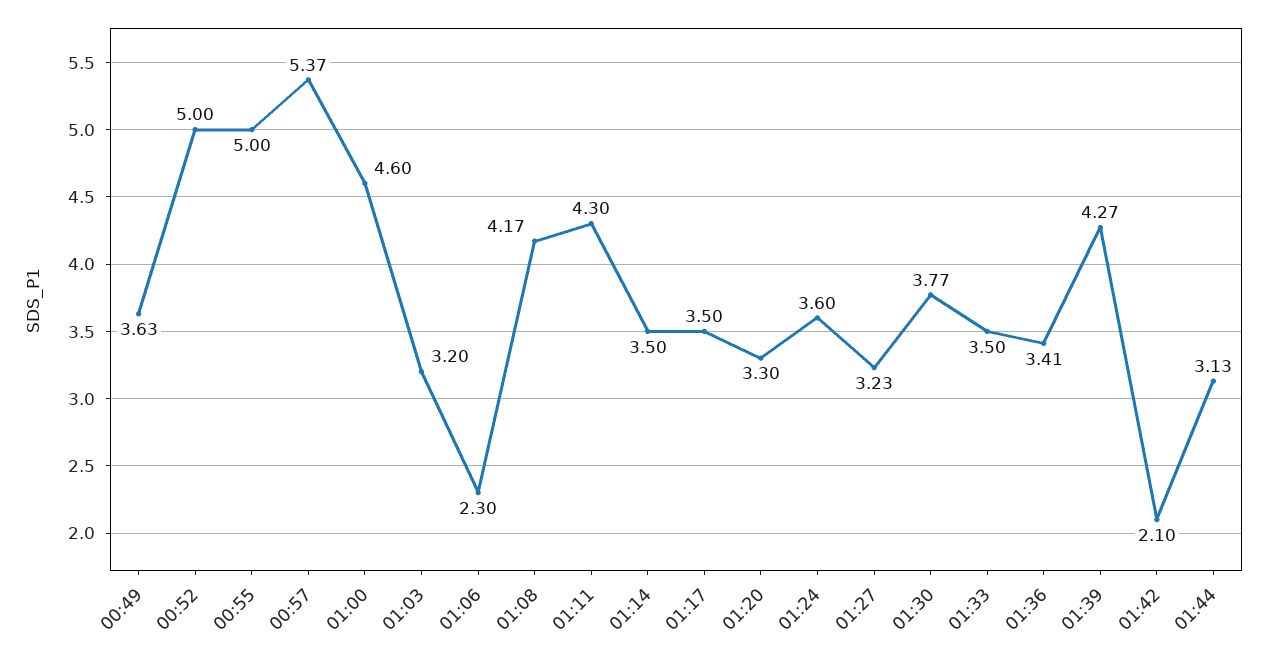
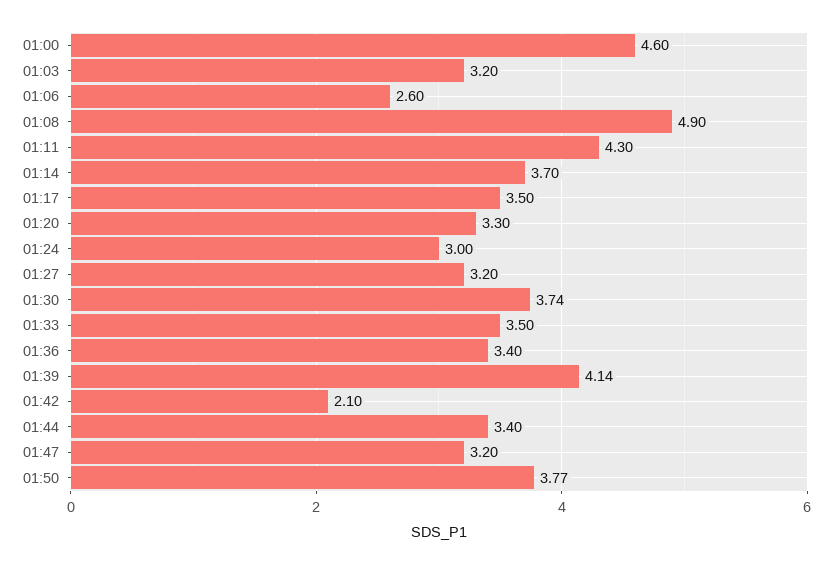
00:49: 3.63 -> none
00:52: 5 -> none
00:55: 5 -> none
00:57: 5.37 -> none
01:06: 2.3 -> 2.6
01:08: 4.17 -> 4.9
01:14: 3.5 -> 3.7
01:24: 3.6 -> 3
01:27: 3.23 -> 3.2
01:30: 3.77 -> 3.74
01:36: 3.41 -> 3.4
01:39: 4.27 -> 4.14
01:44: 3.13 -> 3.4
01:47: none -> 3.2
01:50: none -> 3.77

